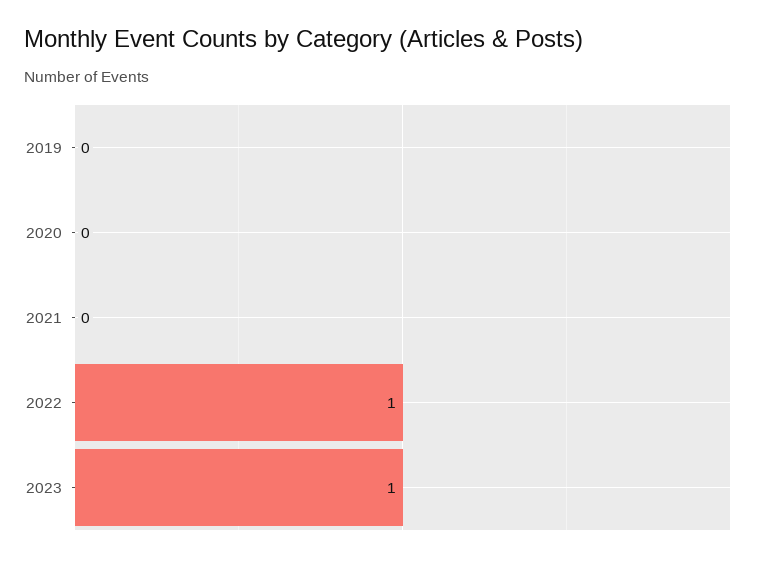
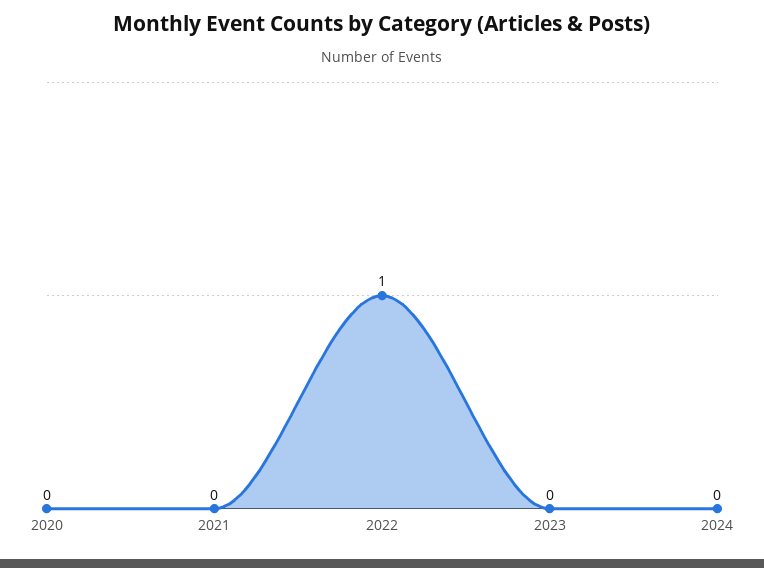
2019: 0 -> none
2023: 1 -> 0
2024: none -> 0

